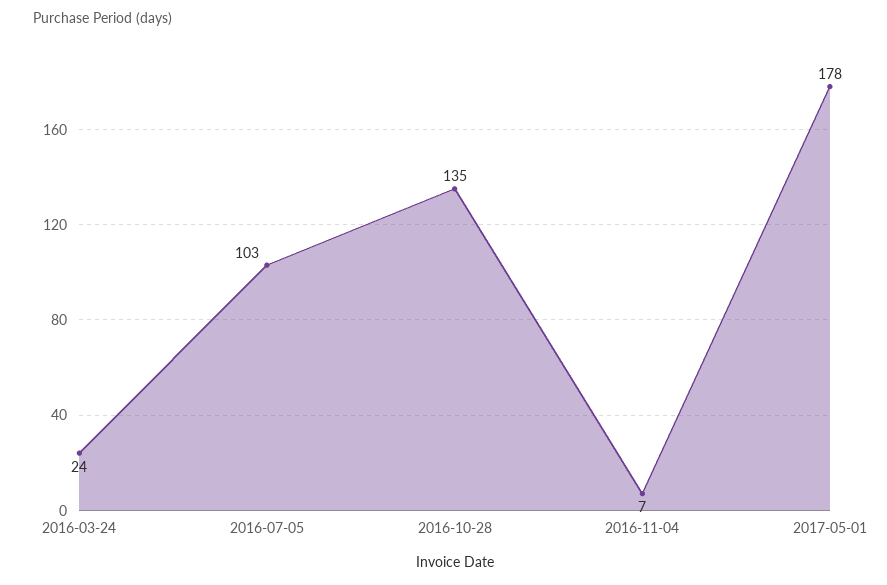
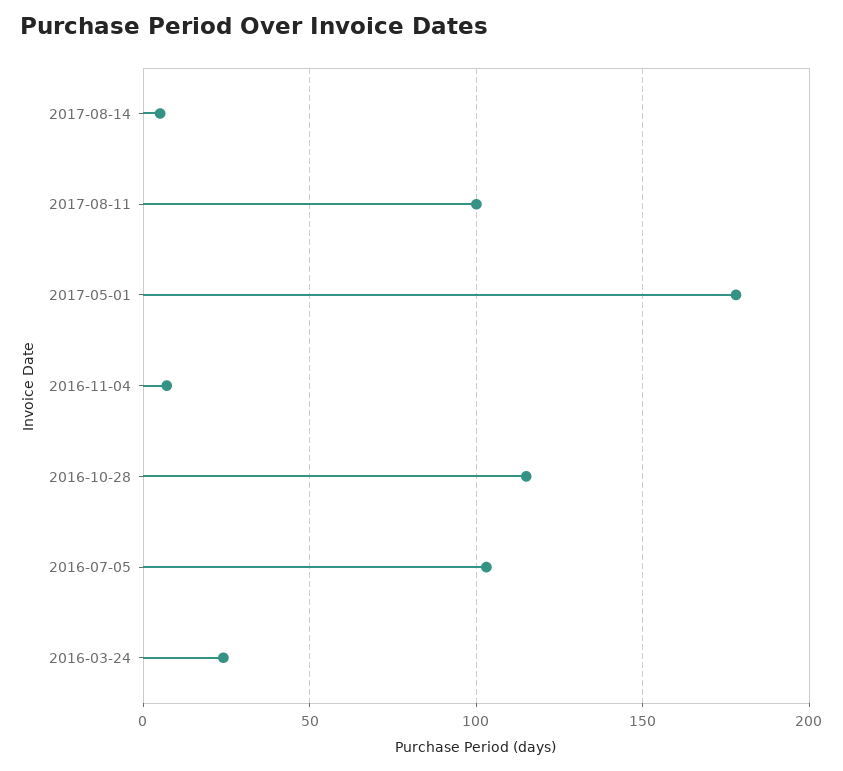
2016-10-28: 135 -> 115
2017-08-14: none -> 5
2017-08-11: none -> 100

